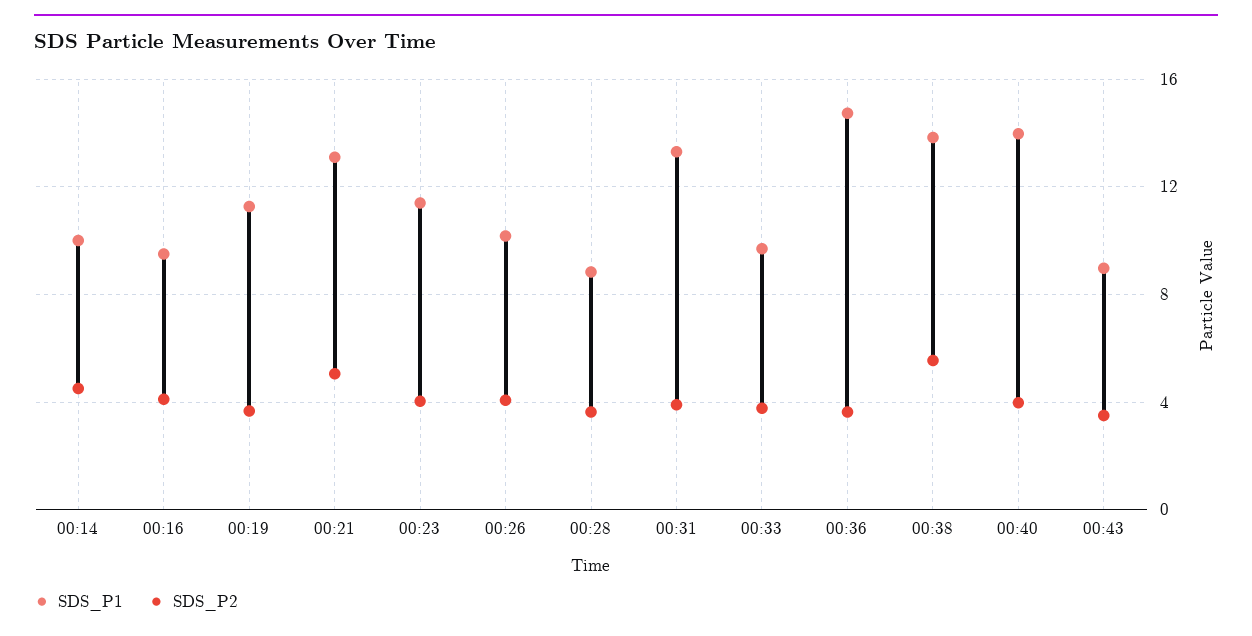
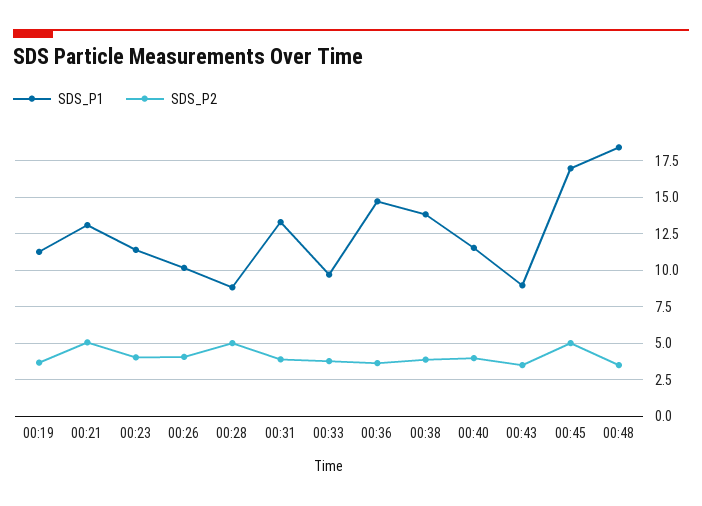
SDS_P1, 00:14: 10 -> none
SDS_P2, 00:14: 4.5 -> none
SDS_P1, 00:16: 9.5 -> none
SDS_P2, 00:16: 4 -> none
SDS_P2, 00:28: 3.5 -> 5
SDS_P2, 00:38: 5.5 -> 4
SDS_P1, 00:40: 14 -> 11.5
SDS_P1, 00:45: none -> 17
SDS_P2, 00:45: none -> 5
SDS_P1, 00:48: none -> 18.5
SDS_P2, 00:48: none -> 3.5

